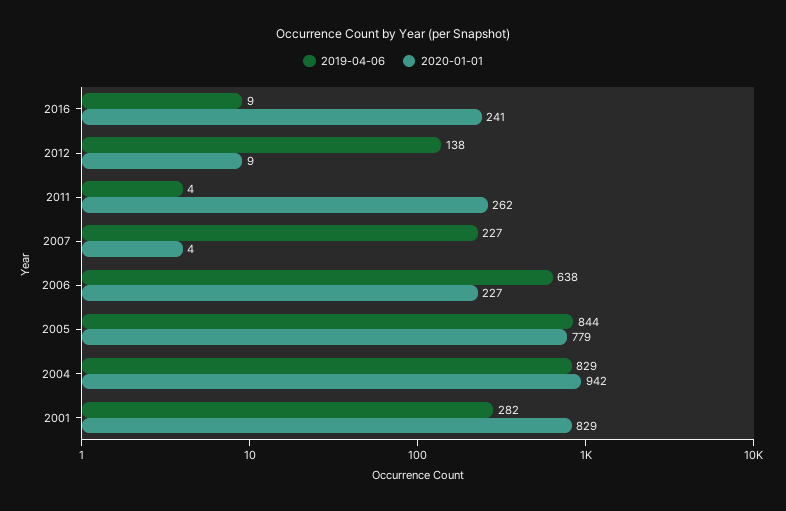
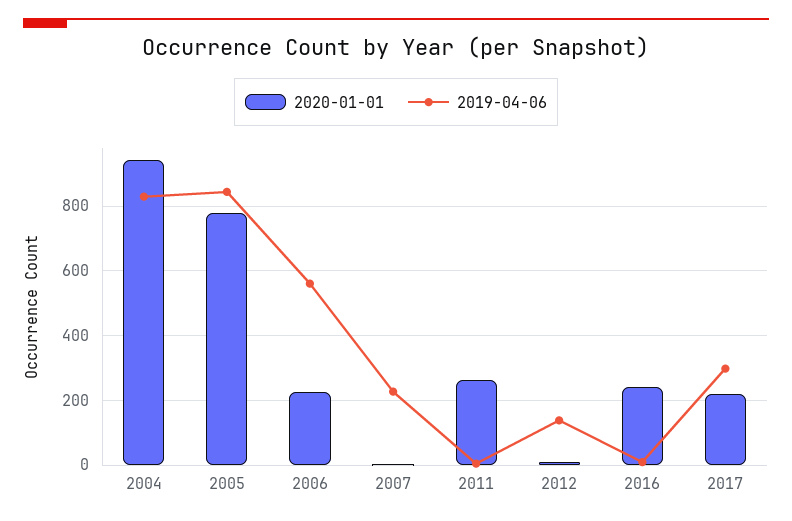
2019-04-06, 2006: 638 -> 560
2019-04-06, 2001: 282 -> none
2020-01-01, 2001: 829 -> none
2020-01-01, 2017: none -> 220
2019-04-06, 2017: none -> 300

